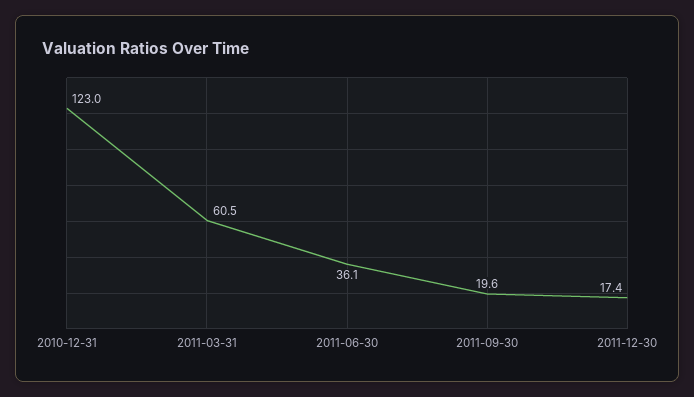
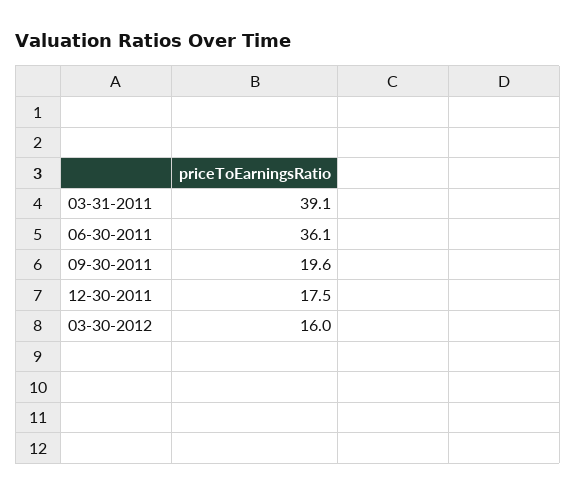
2010-12-31: 123 -> none
2011-03-31: 60.5 -> 39.1
2011-12-30: 17.4 -> 17.5
03-30-2012: none -> 16

